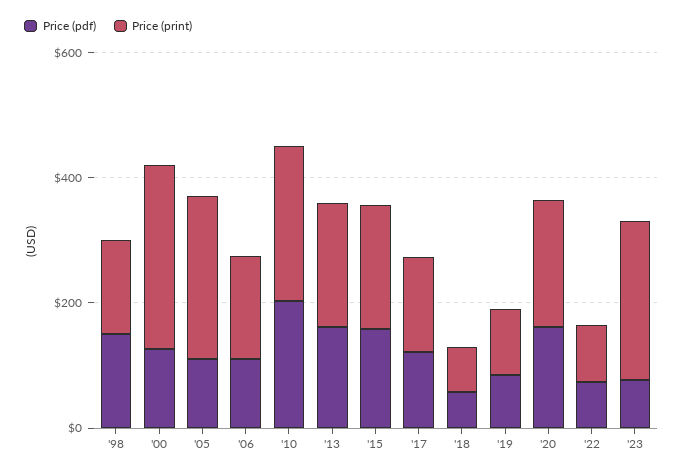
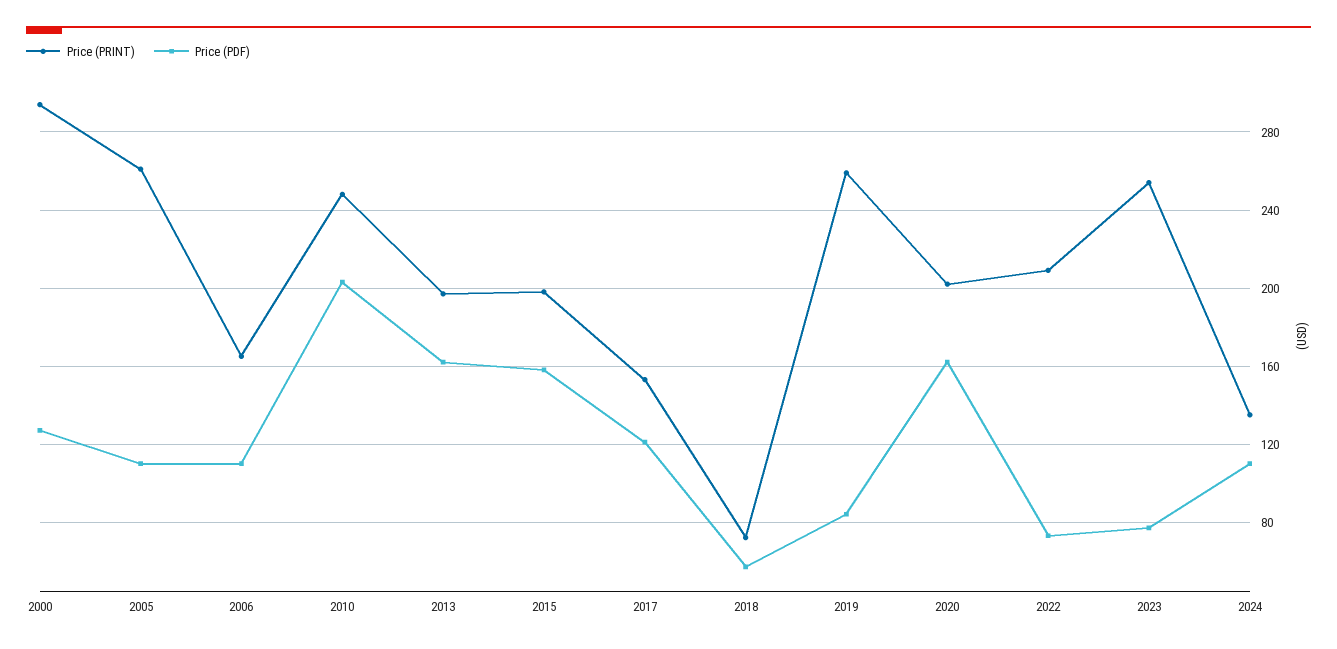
Price (pdf), '98: 150 -> none
Price (print), '98: 150 -> none
Price (print), '19: 100 -> 260
Price (print), '22: 100 -> 210
Price (print), 2024: none -> 135
Price (pdf), 2024: none -> 110

